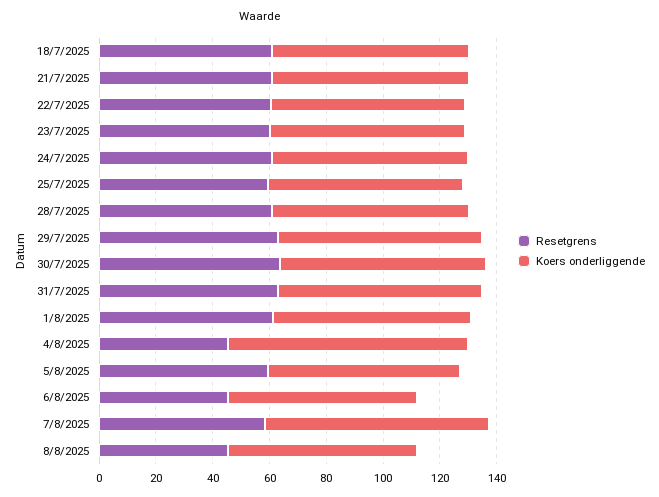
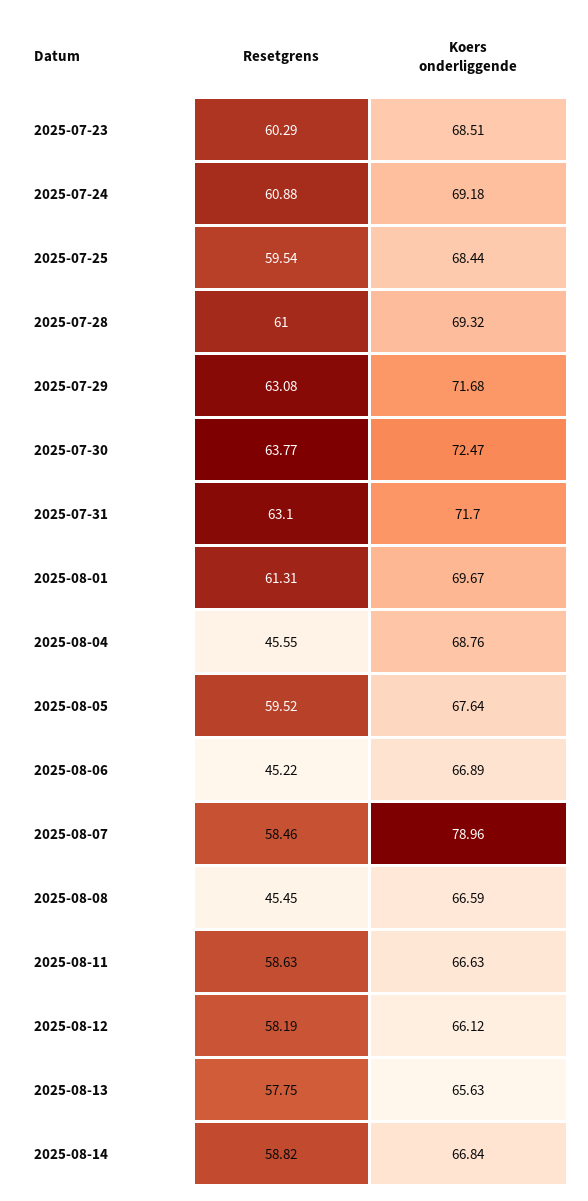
Resetgrens, 18/7/2025: 60 -> none
Koers onderliggende, 18/7/2025: 70 -> none
Resetgrens, 21/7/2025: 60 -> none
Koers onderliggende, 21/7/2025: 70 -> none
Resetgrens, 22/7/2025: 60 -> none
Koers onderliggende, 22/7/2025: 70 -> none
Koers onderliggende, 4/8/2025: 85 -> 68.76
Resetgrens, 2025-08-11: none -> 58.63
Koers onderliggende, 2025-08-11: none -> 66.63
Resetgrens, 2025-08-12: none -> 58.19
Koers onderliggende, 2025-08-12: none -> 66.12
Resetgrens, 2025-08-13: none -> 57.75
Koers onderliggende, 2025-08-13: none -> 65.63
Resetgrens, 2025-08-14: none -> 58.82
Koers onderliggende, 2025-08-14: none -> 66.84

